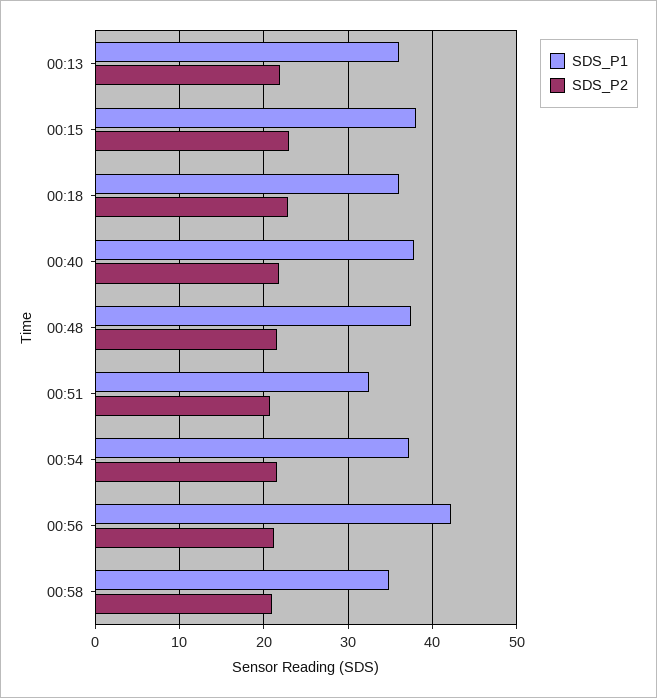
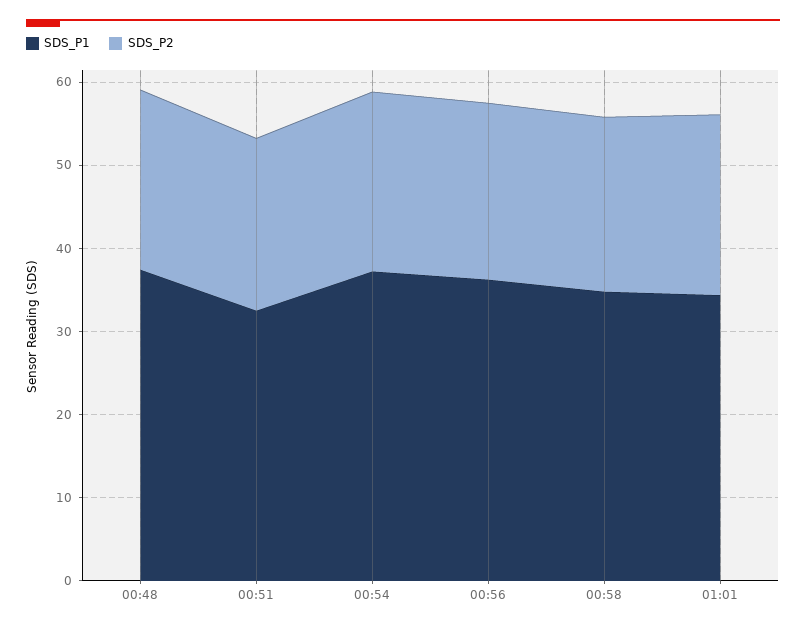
SDS_P1, 00:13: 36 -> none
SDS_P2, 00:13: 22 -> none
SDS_P1, 00:15: 38 -> none
SDS_P2, 00:15: 23 -> none
SDS_P1, 00:18: 36 -> none
SDS_P2, 00:18: 23 -> none
SDS_P1, 00:40: 38 -> none
SDS_P2, 00:40: 22 -> none
SDS_P1, 00:56: 42 -> 36
SDS_P1, 01:01: none -> 34
SDS_P2, 01:01: none -> 22

